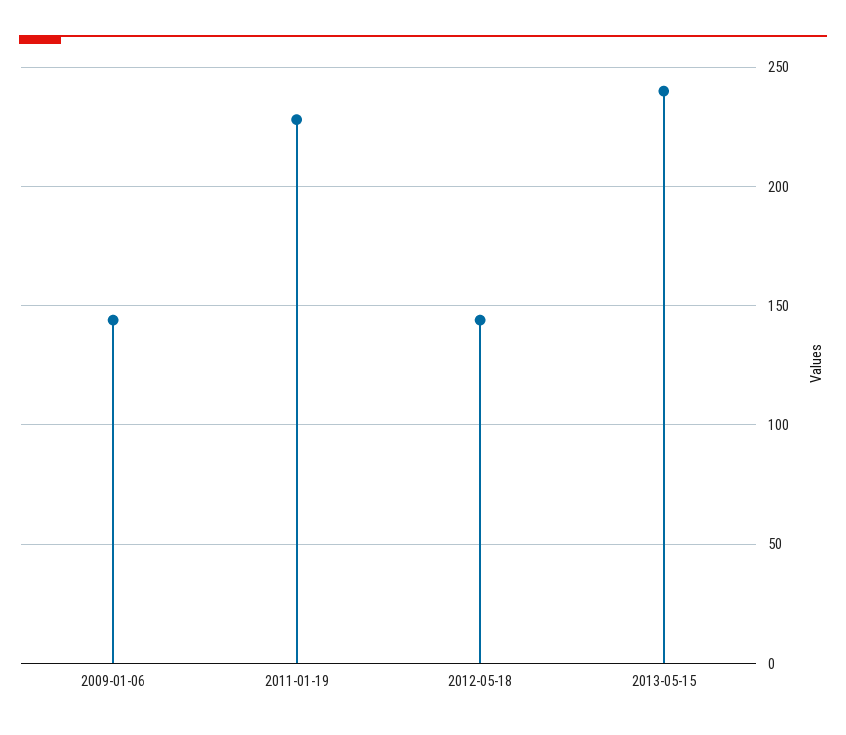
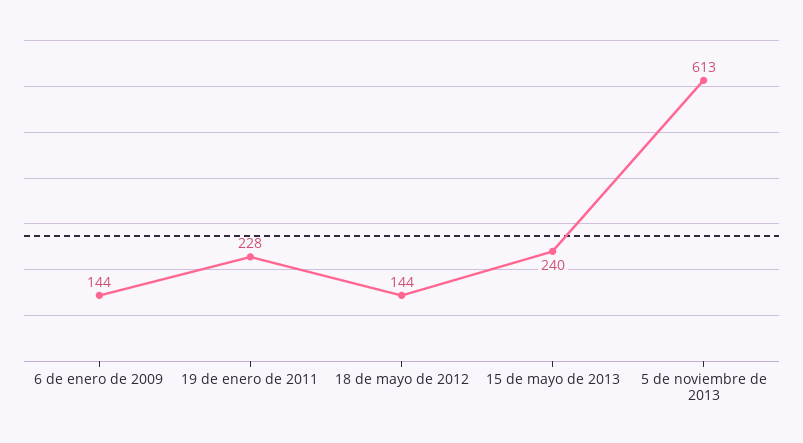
5 de noviembre de 2013: none -> 613

